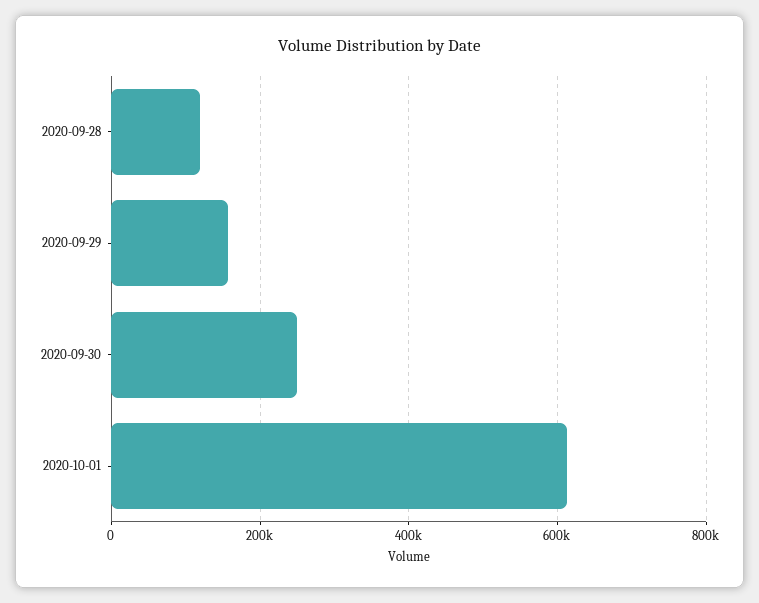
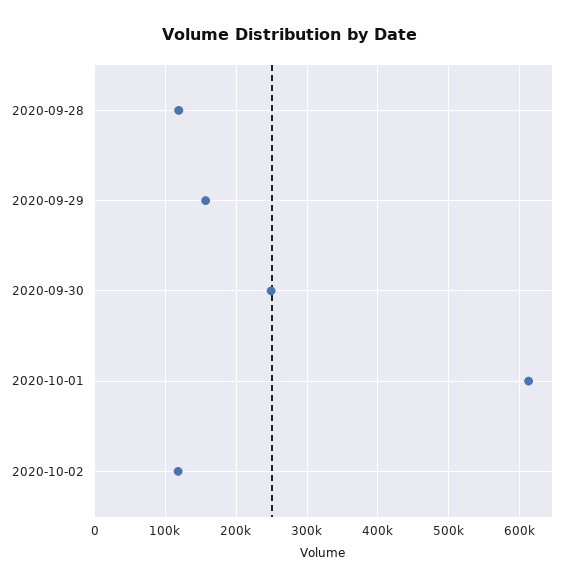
2020-10-02: none -> 120000

